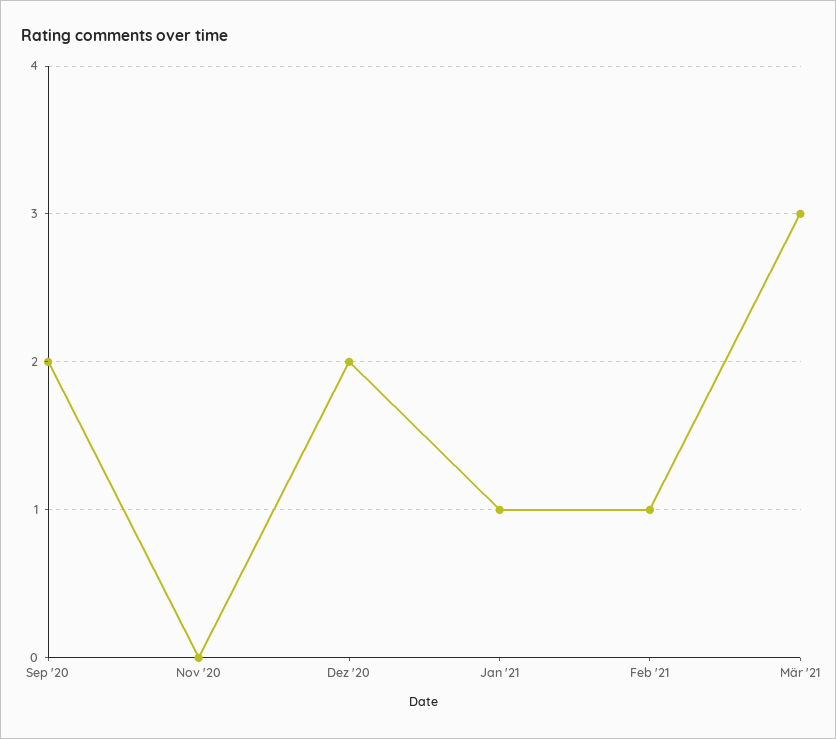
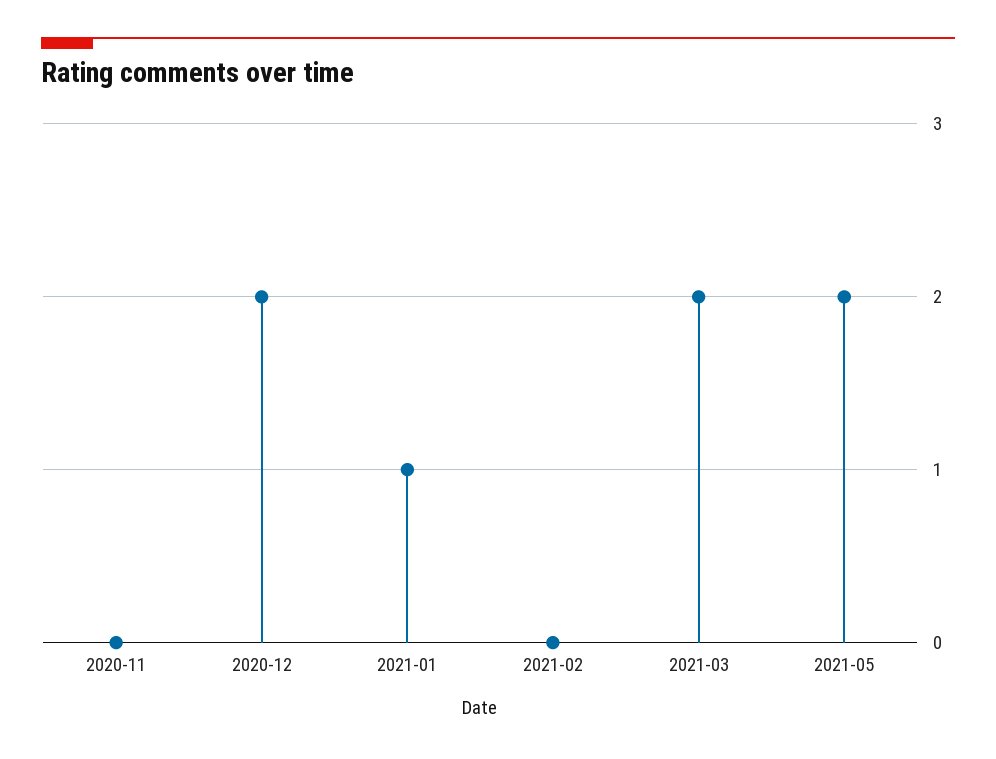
Sep '20: 2 -> none
Feb '21: 1 -> 0
Mär '21: 3 -> 2
2021-05: none -> 2

